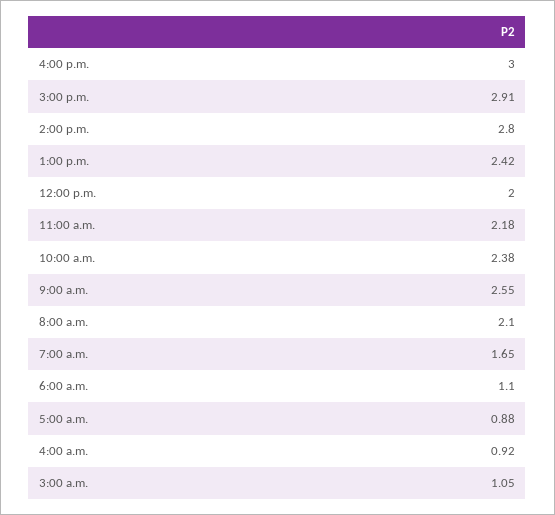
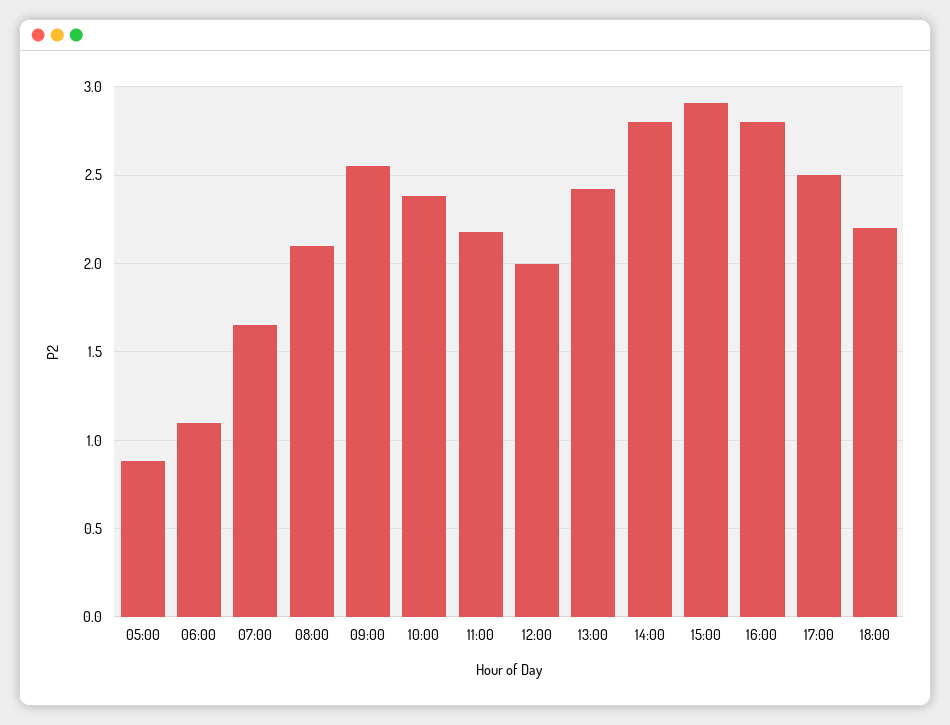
4:00 p.m.: 3 -> 2.8
4:00 a.m.: 0.92 -> none
3:00 a.m.: 1.05 -> none
17:00: none -> 2.5
18:00: none -> 2.2

